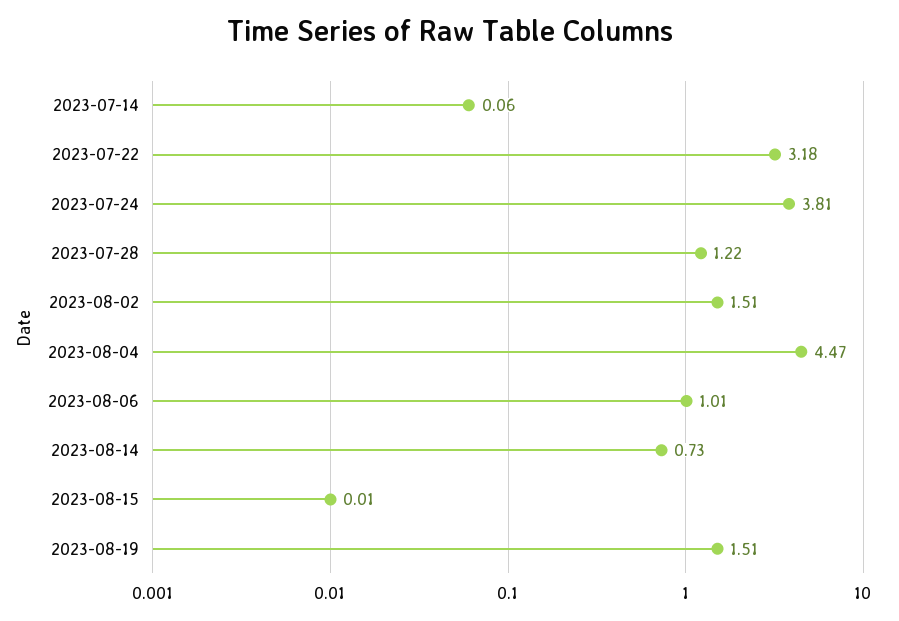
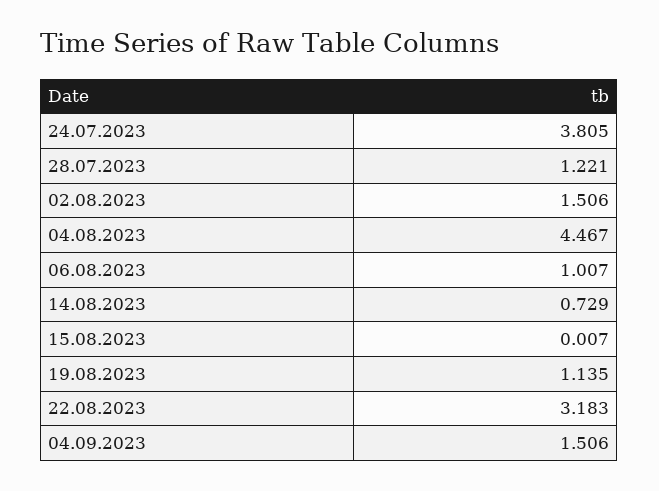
2023-07-14: 0.06 -> none
2023-07-22: 3.18 -> none
2023-08-19: 1.51 -> 1.135
22.08.2023: none -> 3.183
04.09.2023: none -> 1.506

